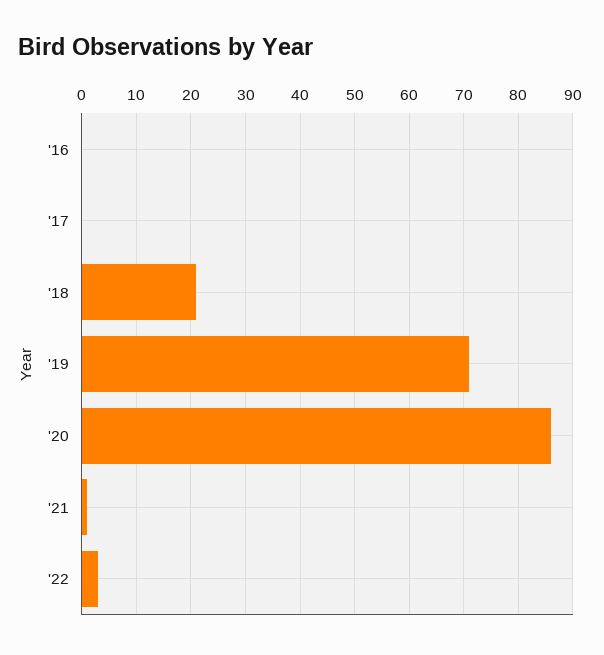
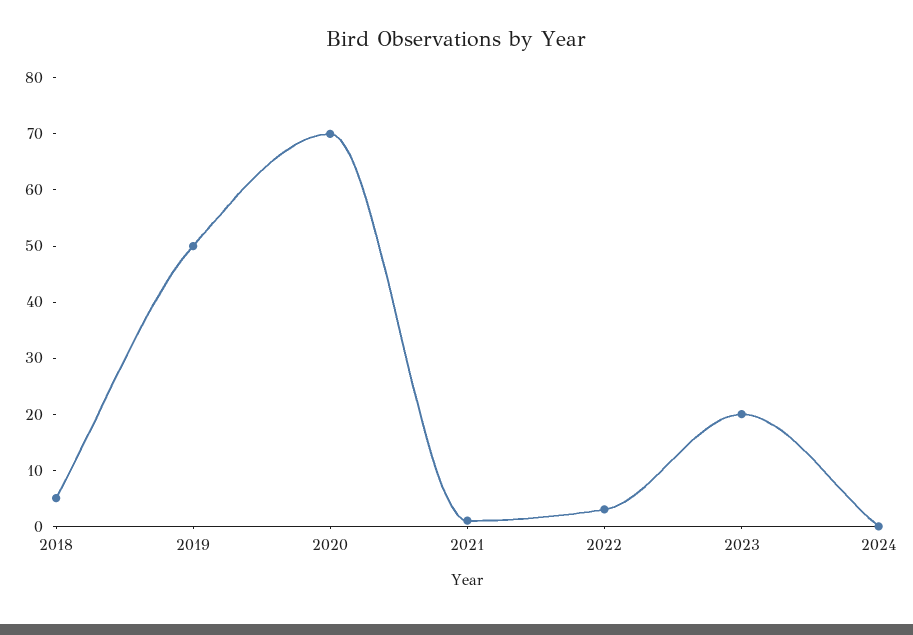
'16: 0 -> none
'17: 0 -> none
'18: 20 -> 5
'19: 70 -> 50
'20: 85 -> 70
2023: none -> 20
2024: none -> 0

